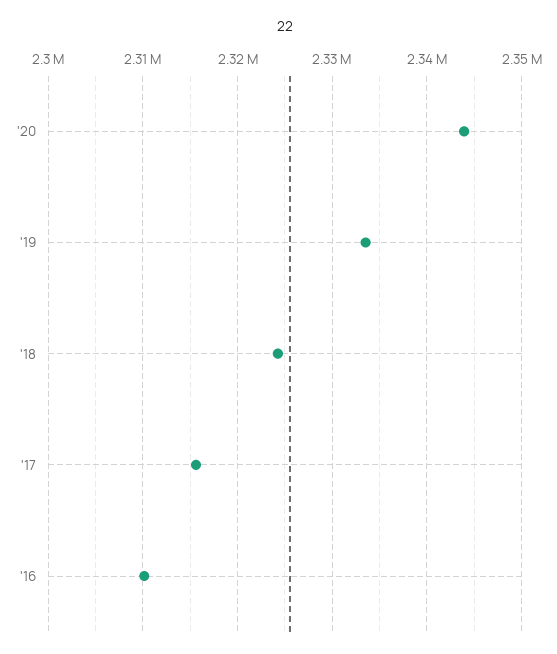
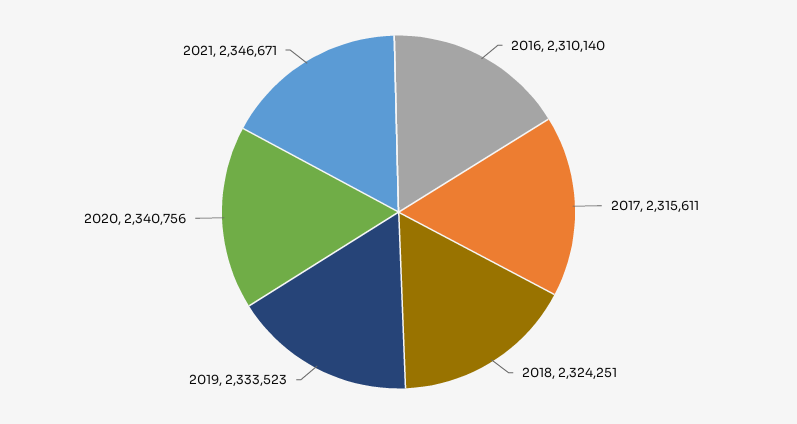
'20: 2344000 -> 2340756
2021: none -> 2346671

